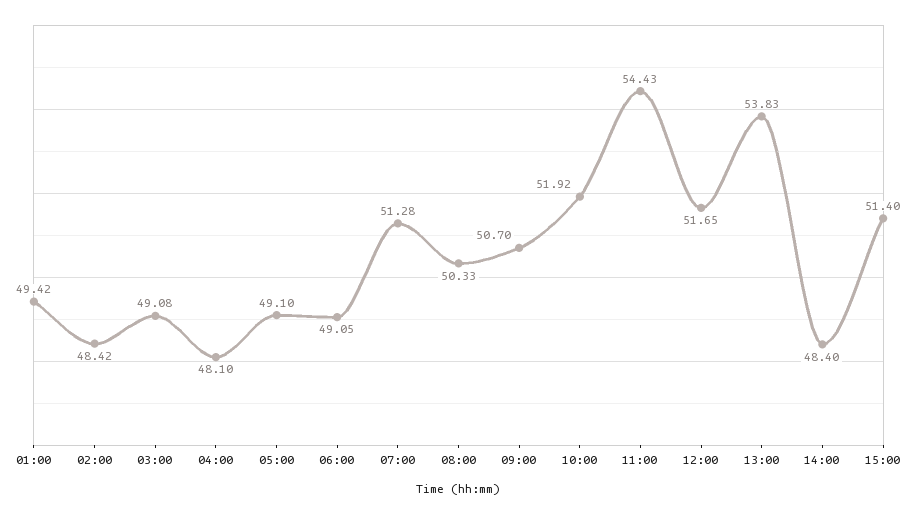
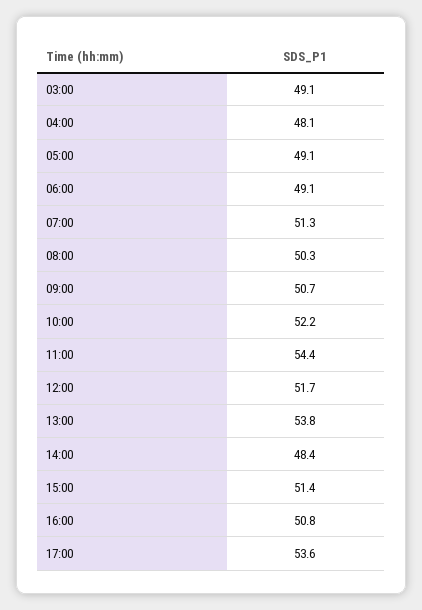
01:00: 49.42 -> none
02:00: 48.42 -> none
10:00: 51.92 -> 52.2
16:00: none -> 50.8
17:00: none -> 53.6

